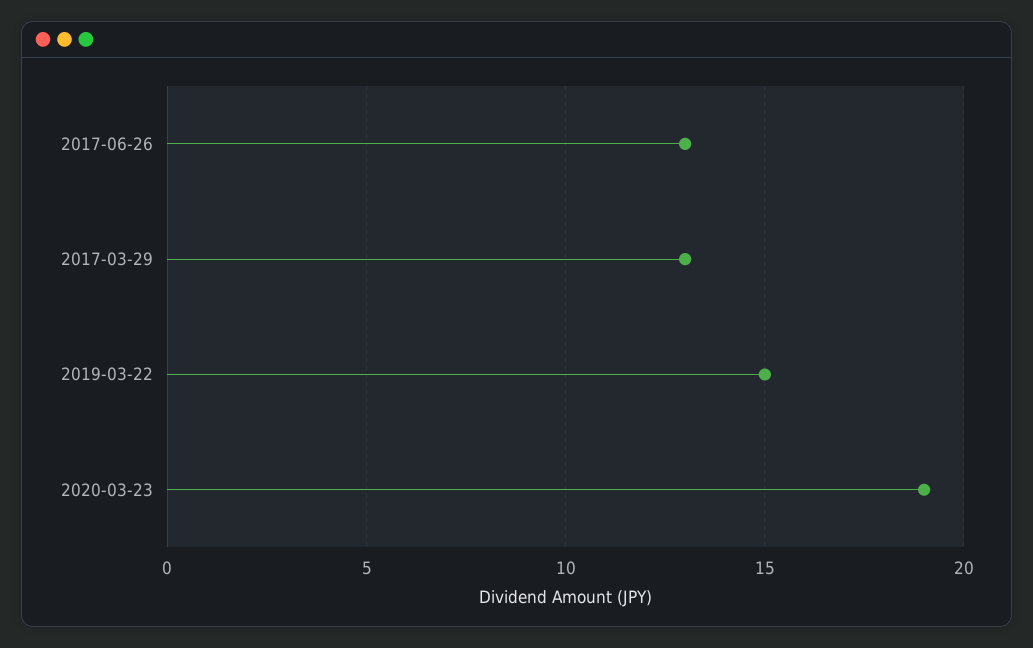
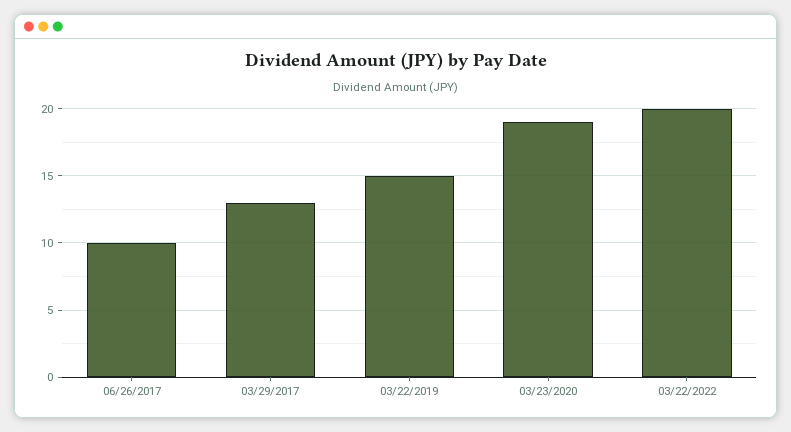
2017-06-26: 13 -> 10
03/22/2022: none -> 20

